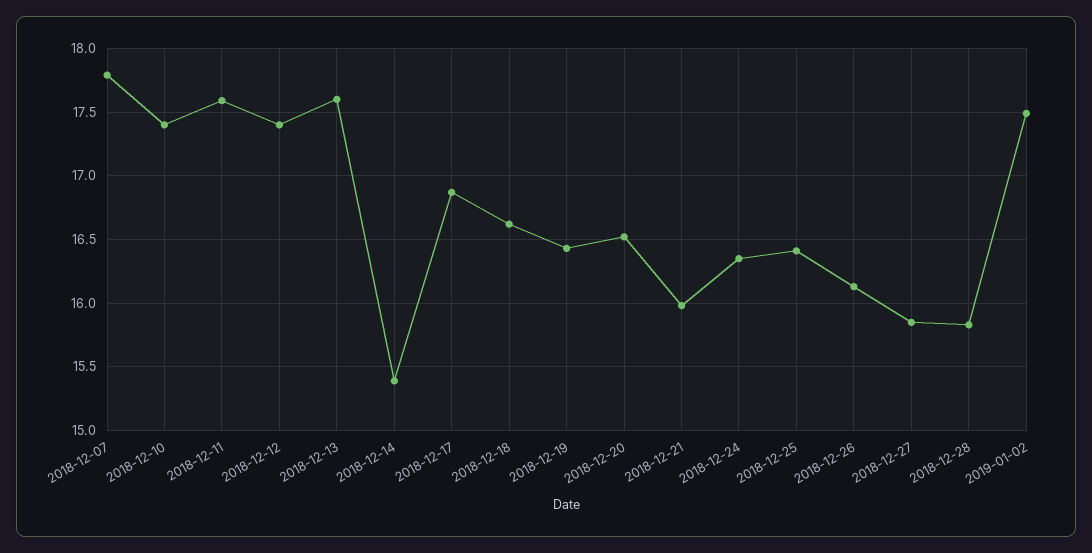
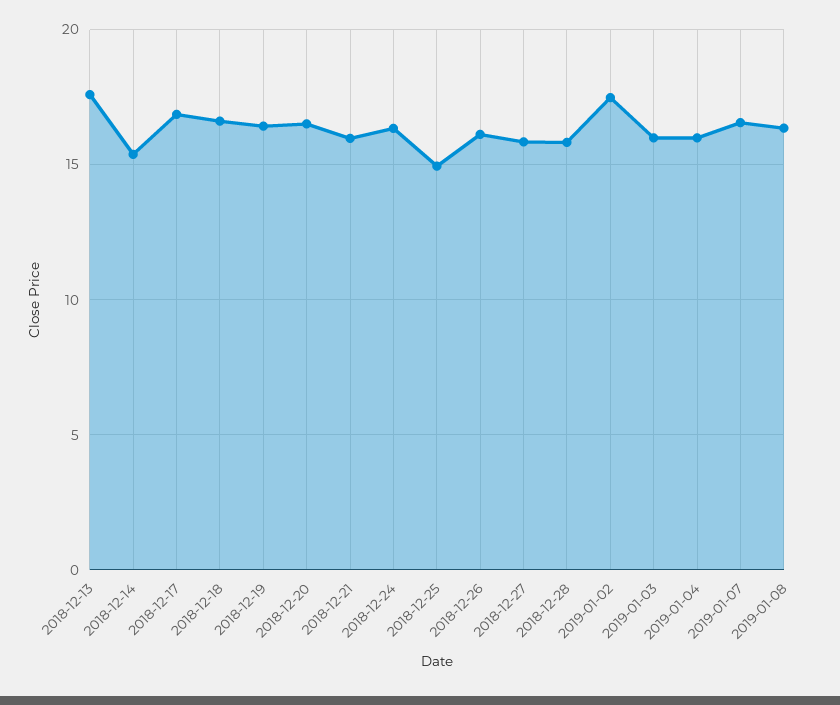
2018-12-07: 17.8 -> none
2018-12-10: 17.4 -> none
2018-12-11: 17.6 -> none
2018-12-12: 17.4 -> none
2018-12-25: 16.4 -> 15
2019-01-03: none -> 16
2019-01-04: none -> 16
2019-01-07: none -> 16.5
2019-01-08: none -> 16.5

